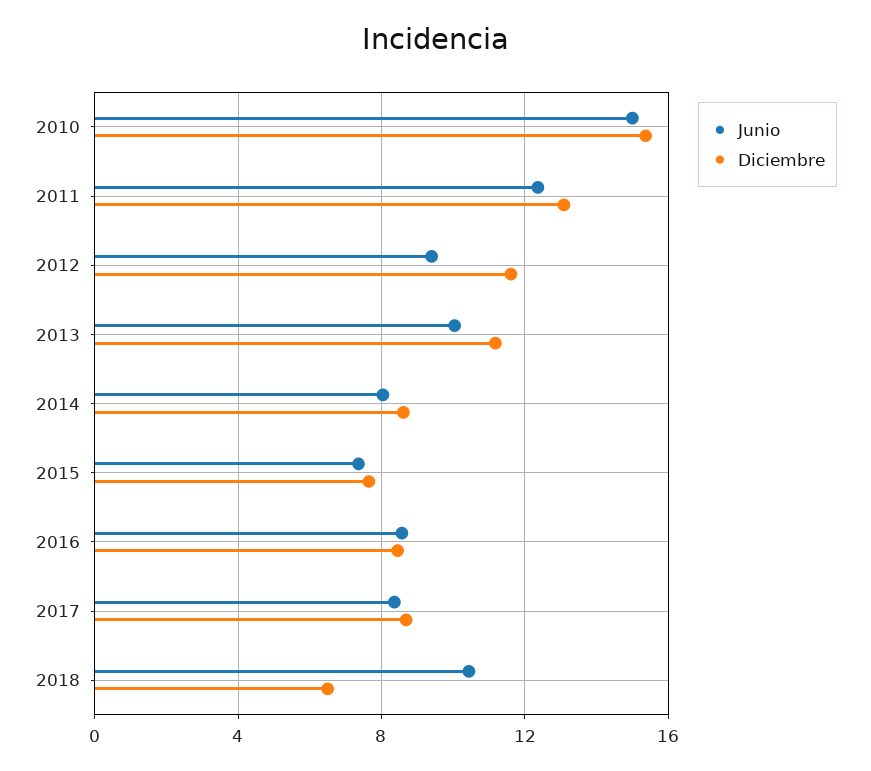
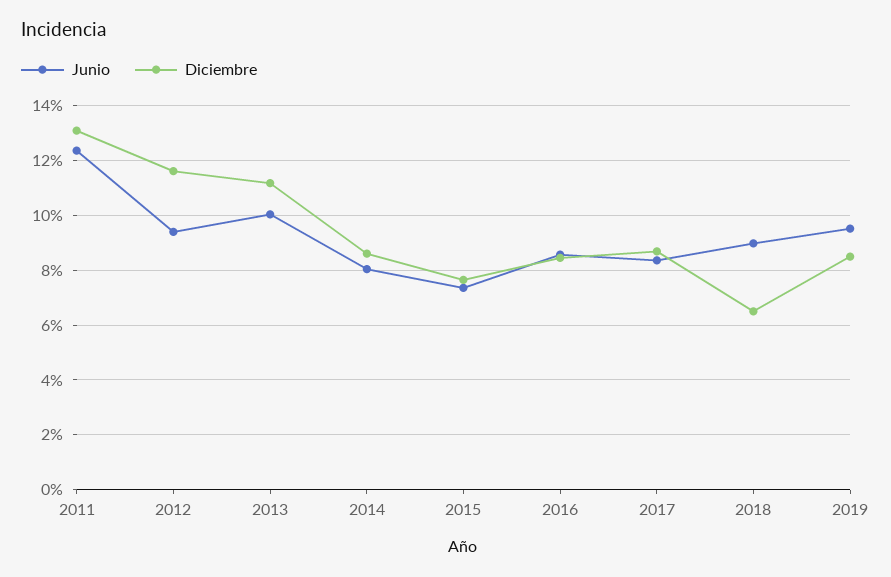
Junio, 2010: 15 -> none
Diciembre, 2010: 15.5 -> none
Junio, 2018: 10.5 -> 9
Junio, 2019: none -> 9.5
Diciembre, 2019: none -> 8.5

